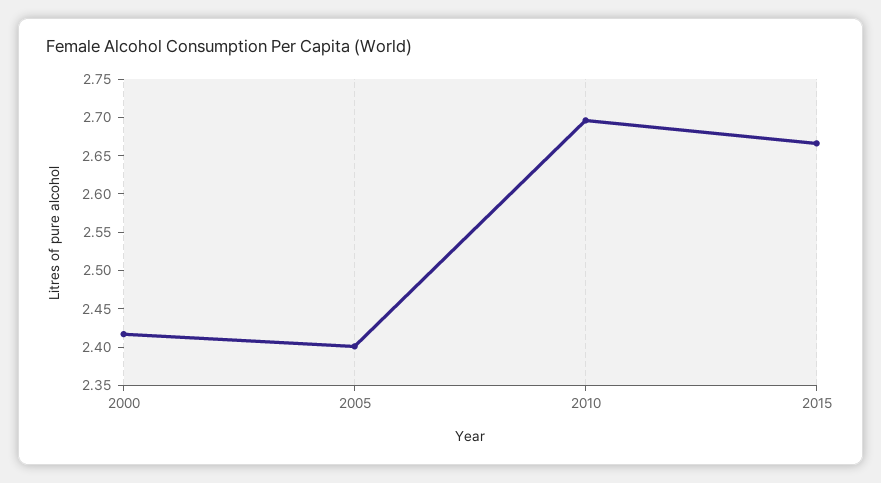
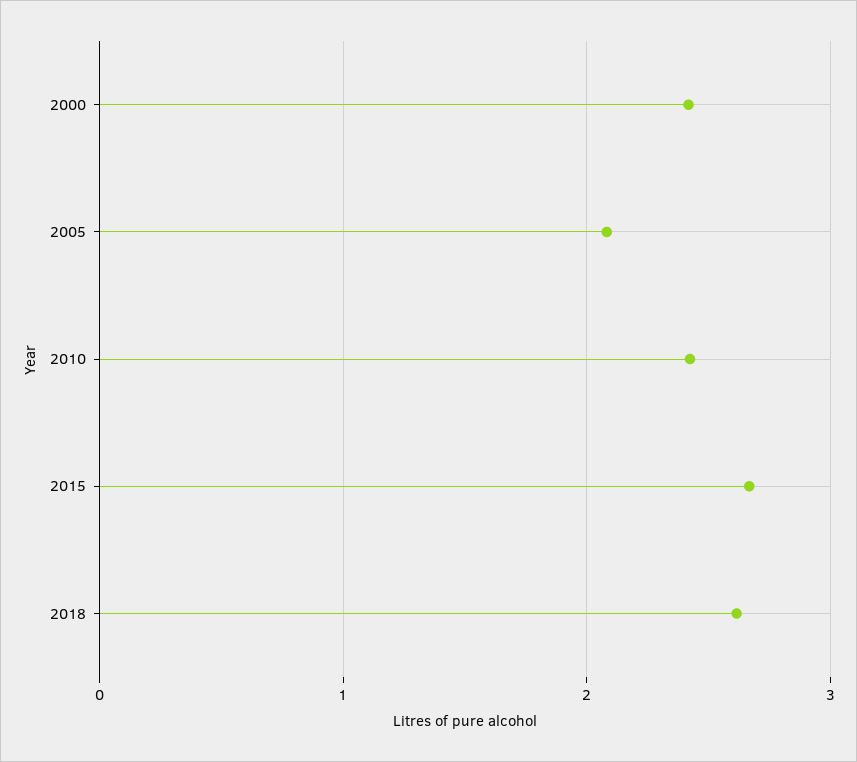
2005: 2.4 -> 2.1
2010: 2.7 -> 2.4
2018: none -> 2.6

